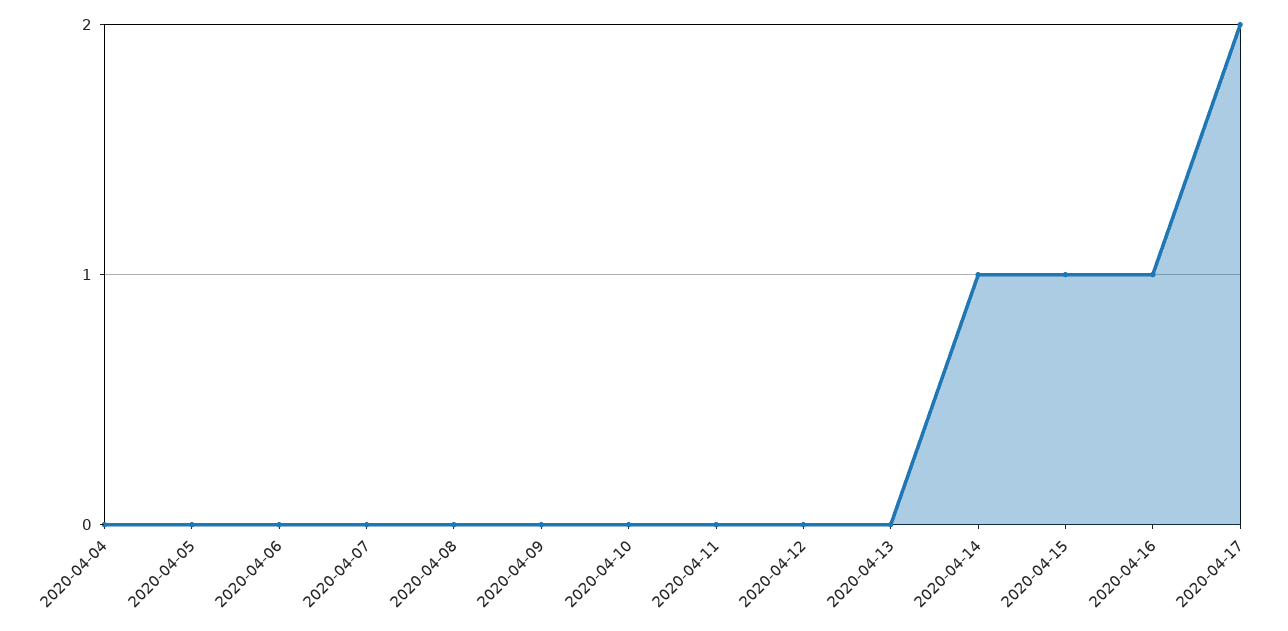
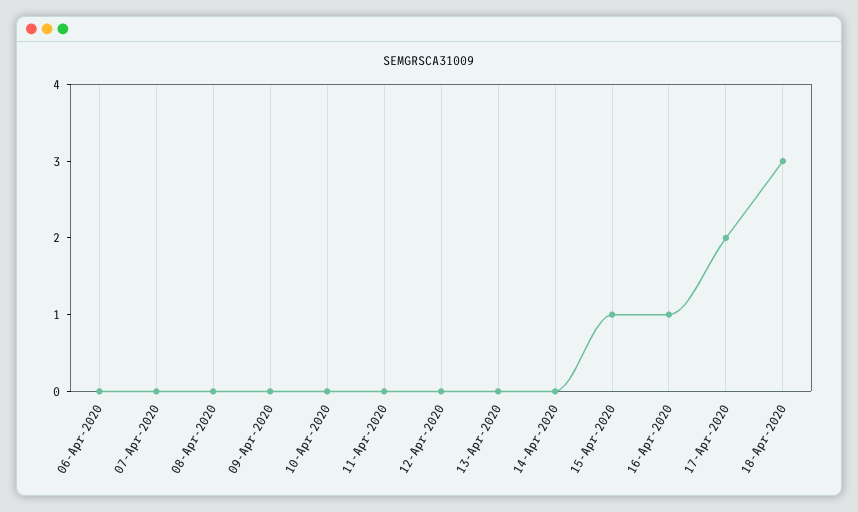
2020-04-04: 0 -> none
2020-04-05: 0 -> none
2020-04-14: 1 -> 0
18-Apr-2020: none -> 3

